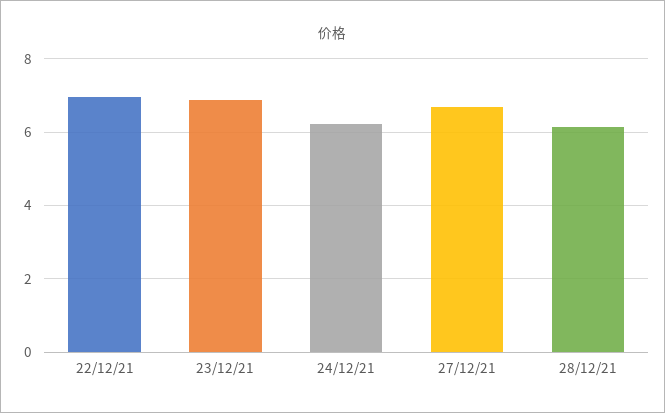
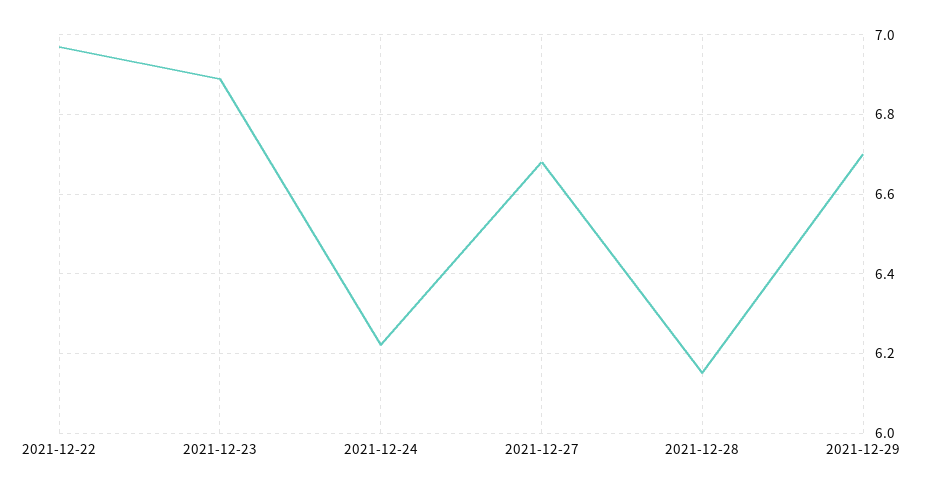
2021-12-29: none -> 6.7

